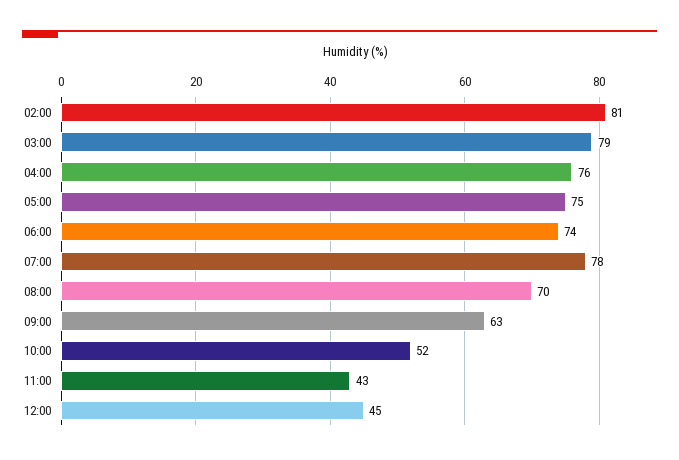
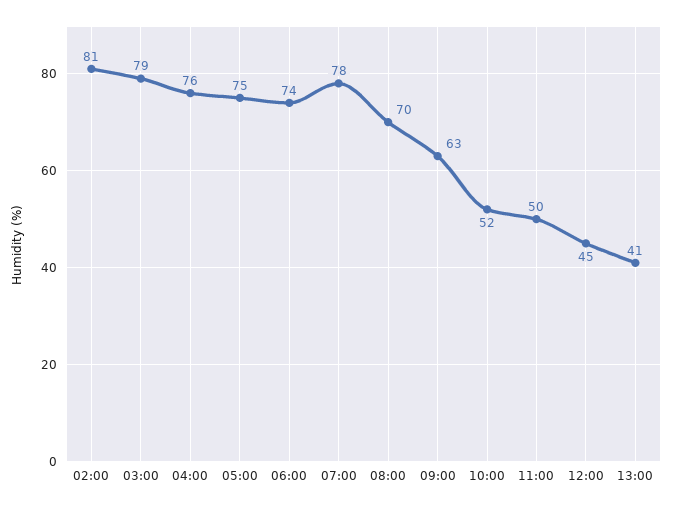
11:00: 43 -> 50
13:00: none -> 41

